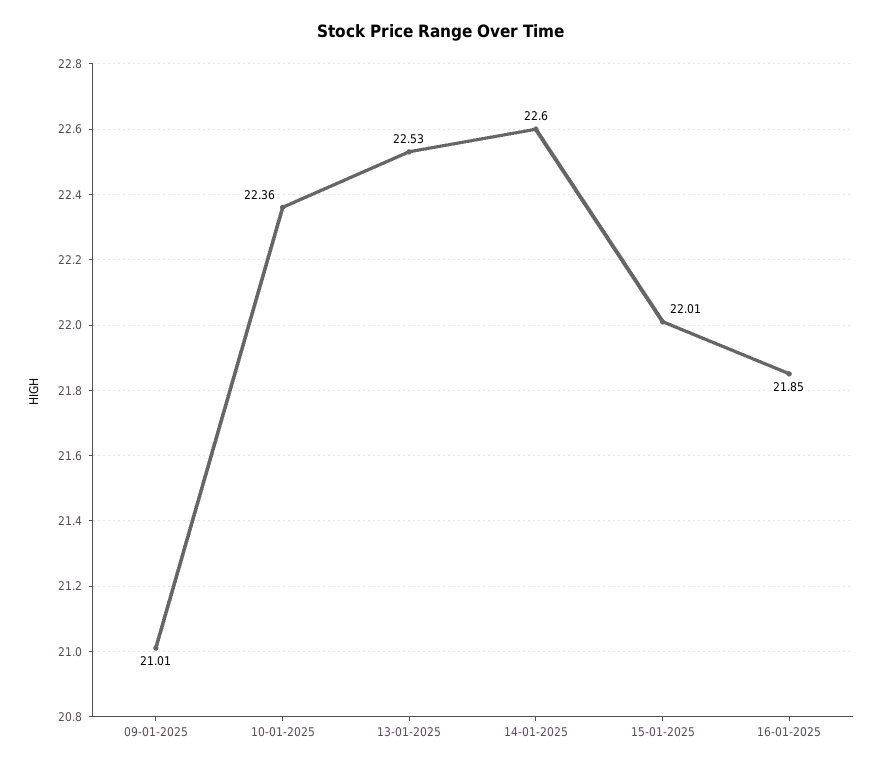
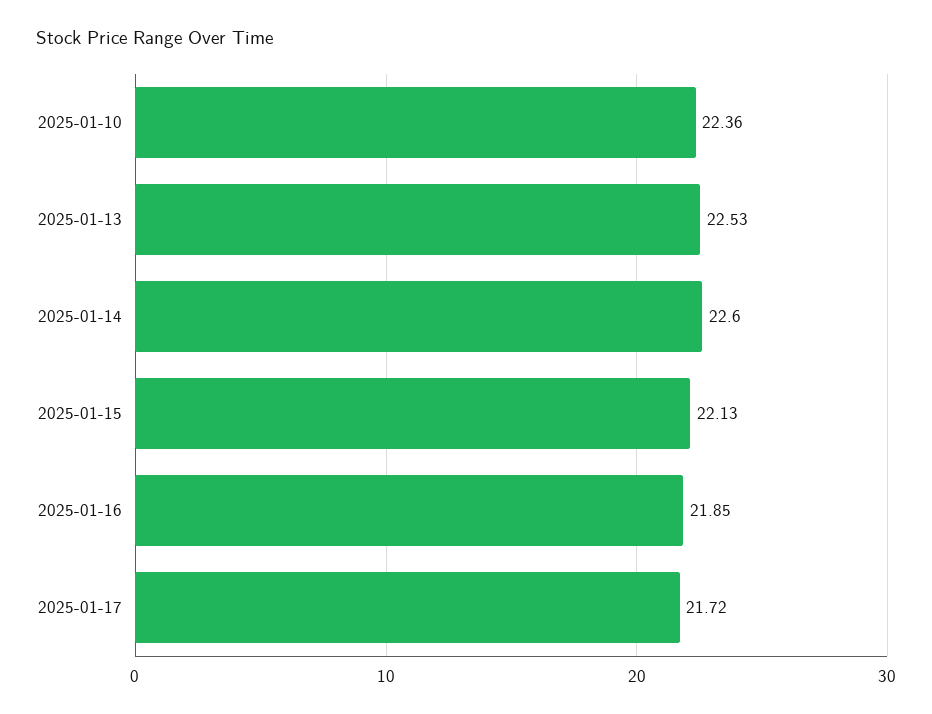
09-01-2025: 21.01 -> none
15-01-2025: 22.01 -> 22.13
2025-01-17: none -> 21.72

